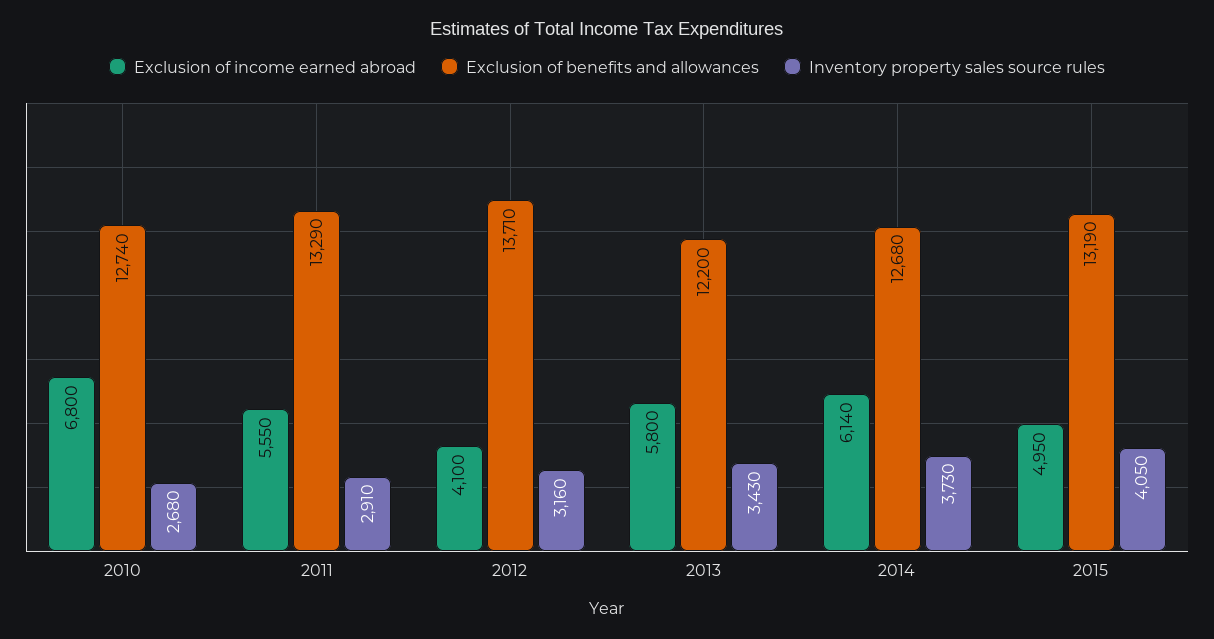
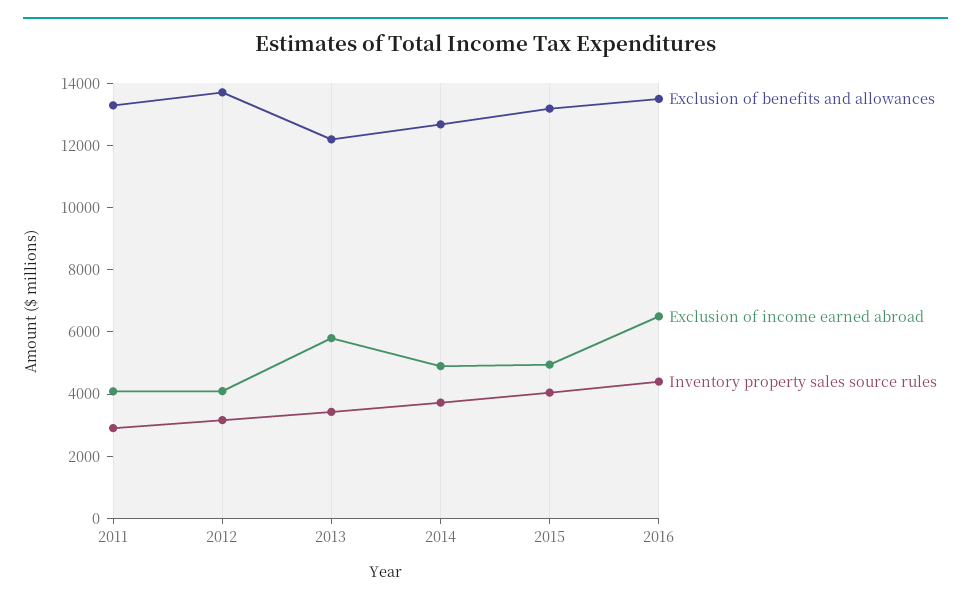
Exclusion of income earned abroad, 2010: 6800 -> none
Exclusion of benefits and allowances, 2010: 12740 -> none
Inventory property sales source rules, 2010: 2680 -> none
Exclusion of income earned abroad, 2011: 5550 -> 4000
Exclusion of income earned abroad, 2014: 6140 -> 5000
Exclusion of benefits and allowances, 2016: none -> 13500
Exclusion of income earned abroad, 2016: none -> 6500
Inventory property sales source rules, 2016: none -> 4500

